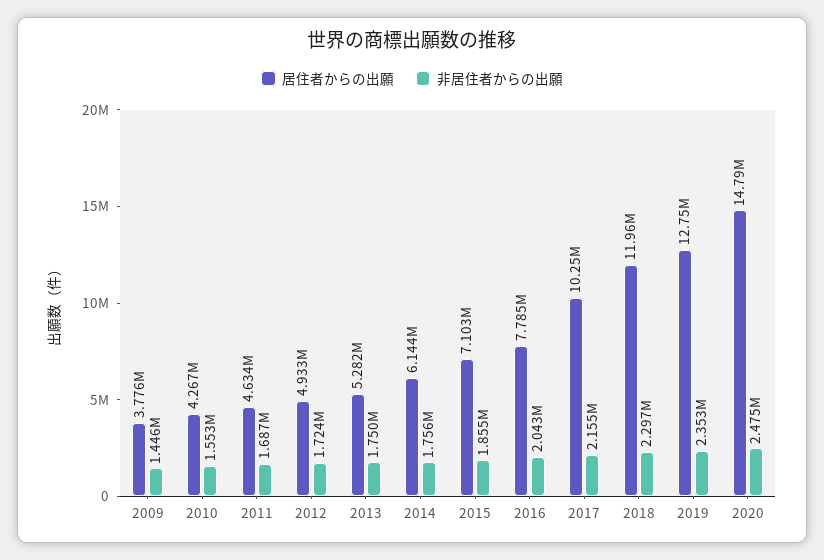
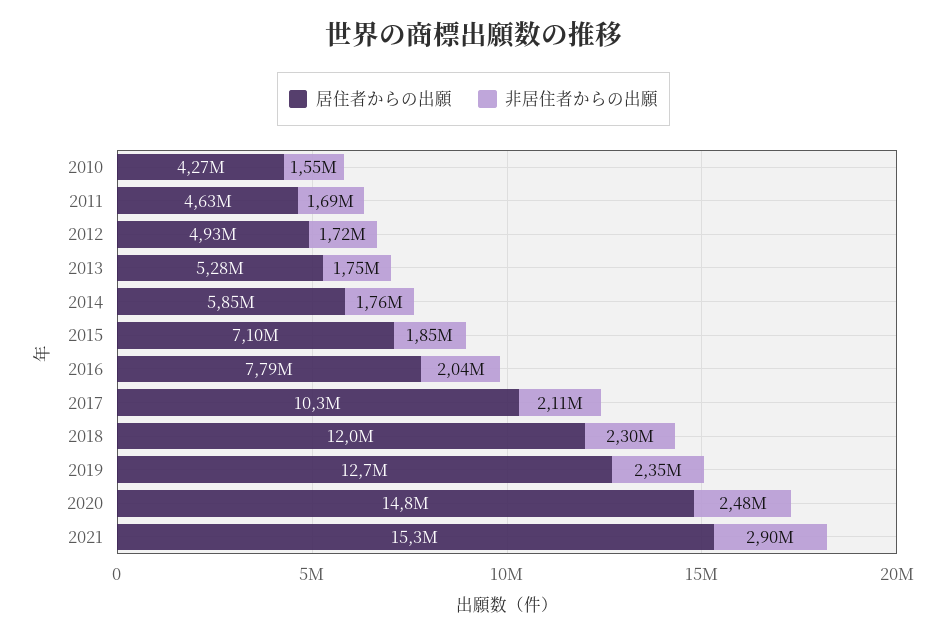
居住者からの出願, 2009: 3776000 -> none
非居住者からの出願, 2009: 1446000 -> none
居住者からの出願, 2014: 6144000 -> 5850000
非居住者からの出願, 2017: 2155000 -> 2110000
居住者からの出願, 2021: none -> 15300000
非居住者からの出願, 2021: none -> 2900000

